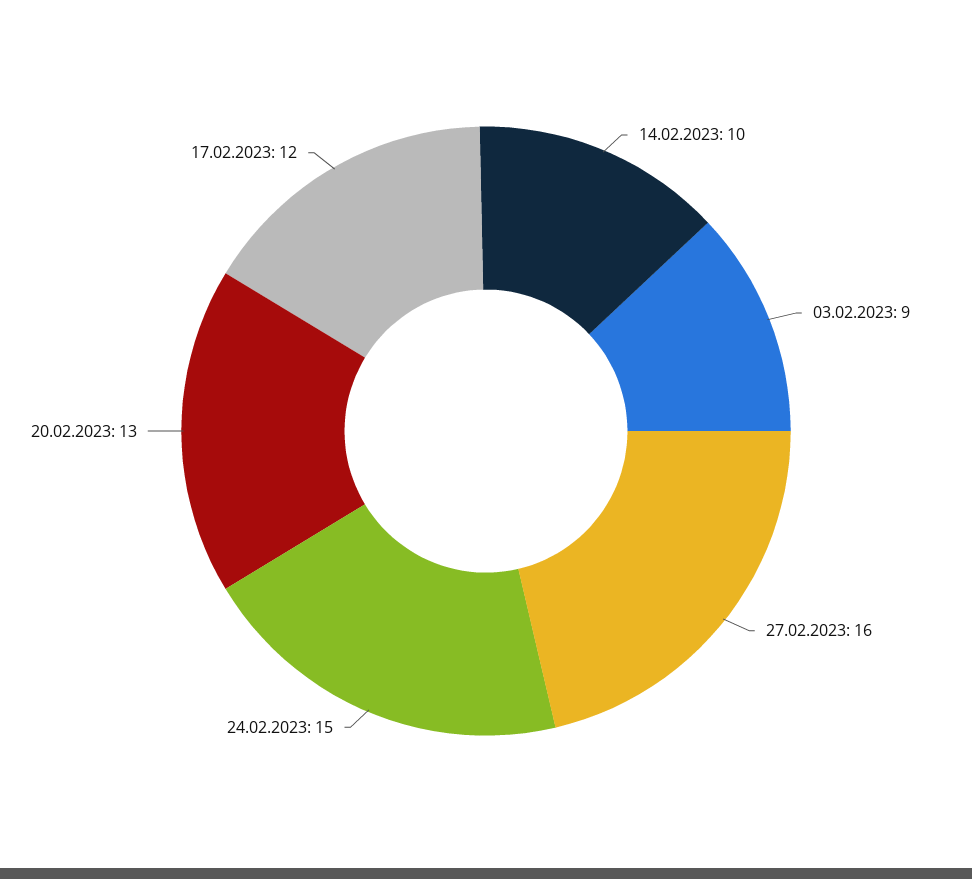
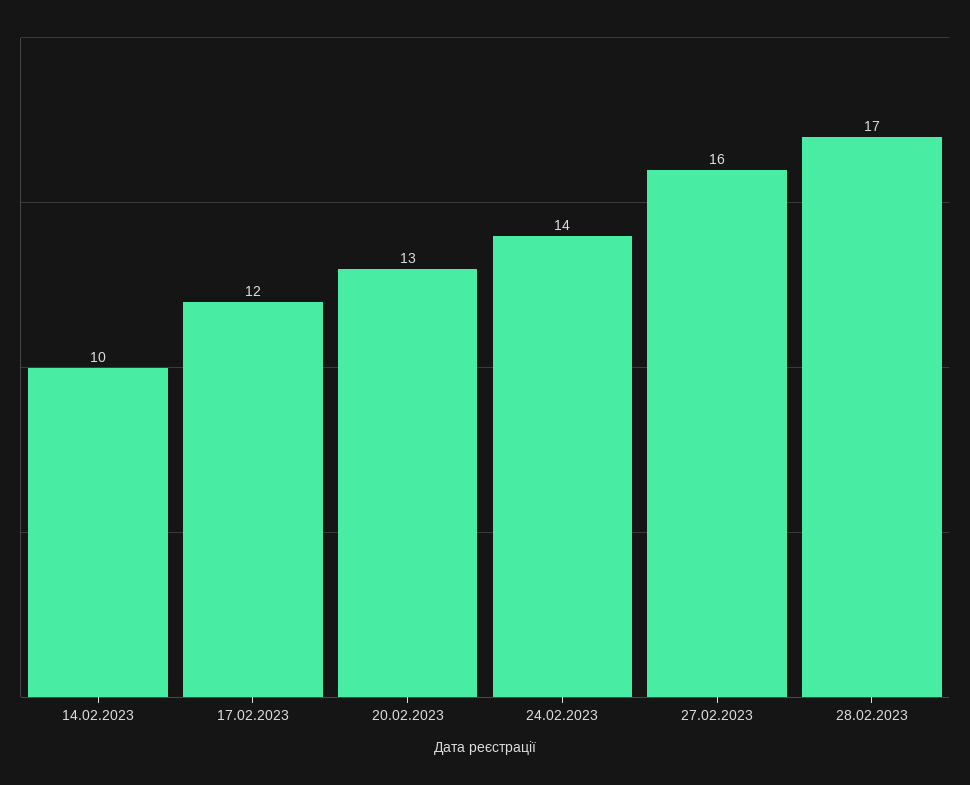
03.02.2023: 9 -> none
24.02.2023: 15 -> 14
28.02.2023: none -> 17

